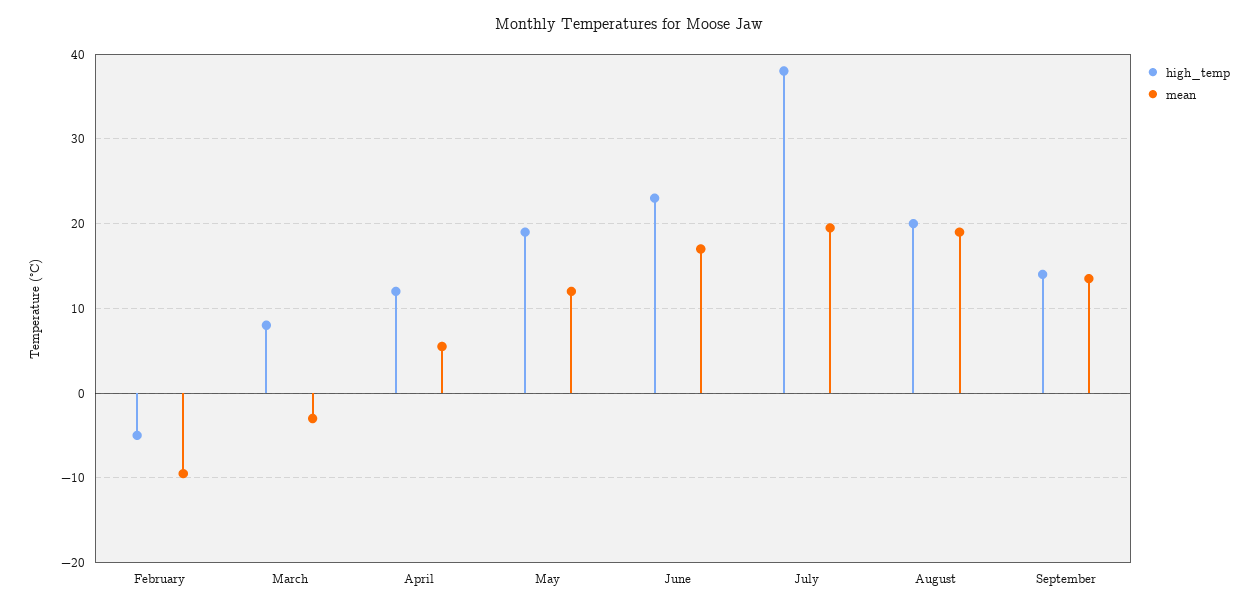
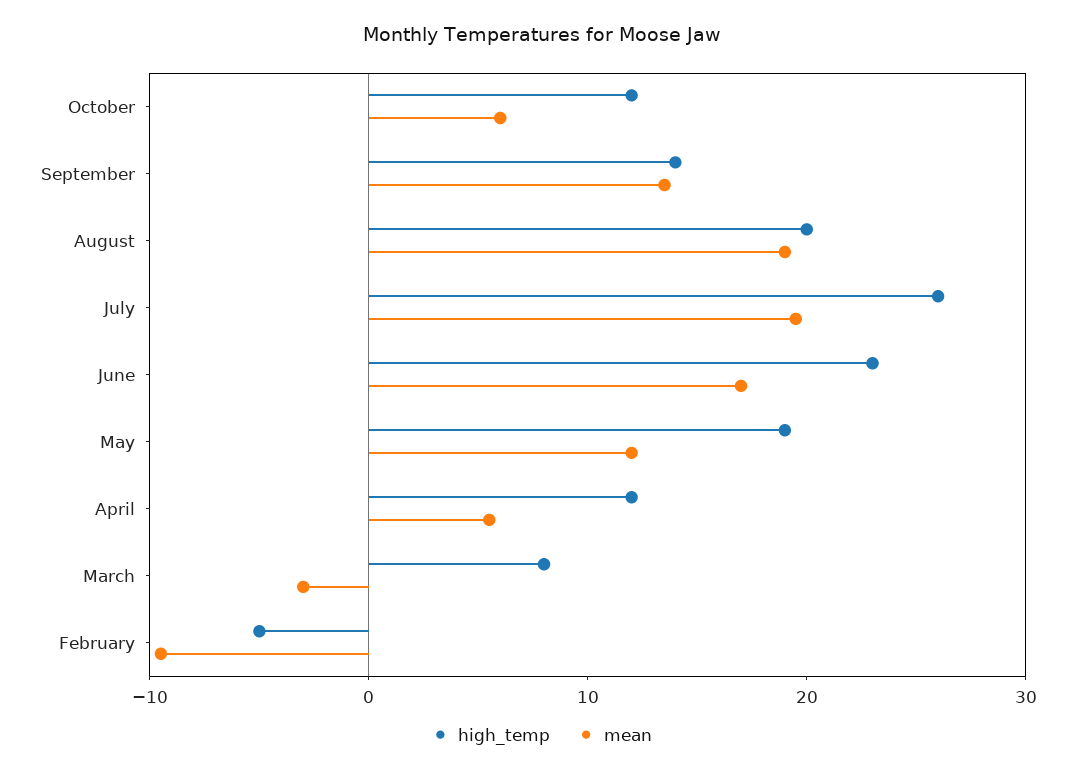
high_temp, July: 38 -> 26
high_temp, October: none -> 12
mean, October: none -> 6

